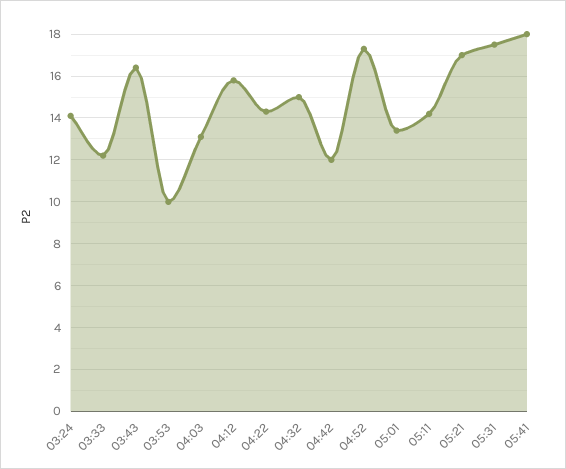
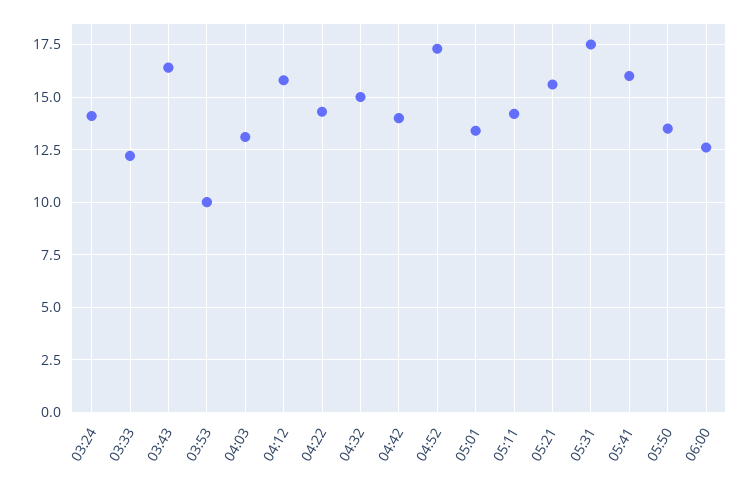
04:42: 12 -> 14
05:21: 17 -> 15.5
05:41: 18 -> 16
05:50: none -> 13.5
06:00: none -> 12.5

